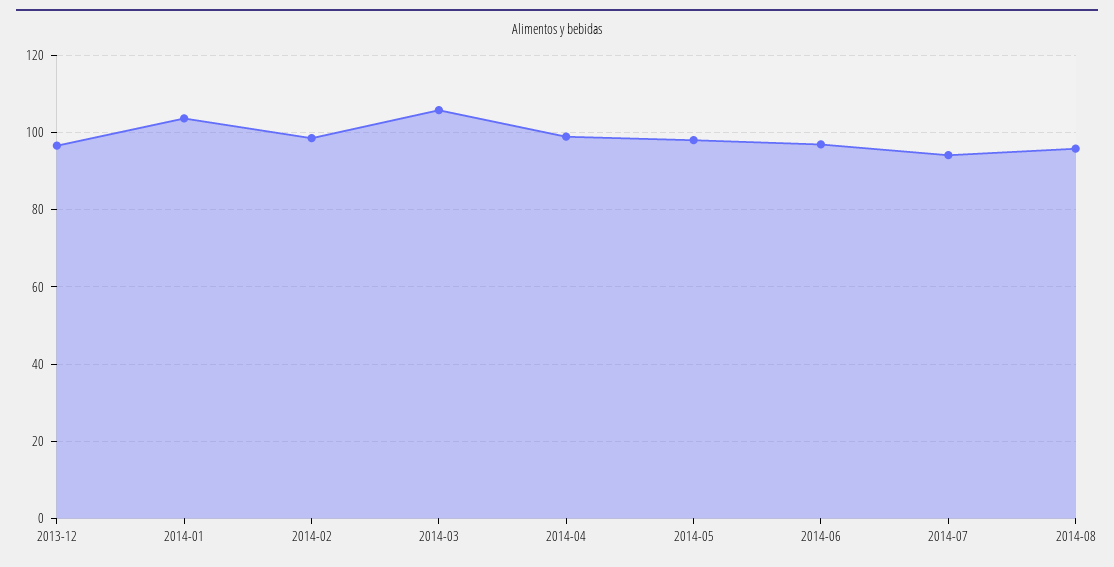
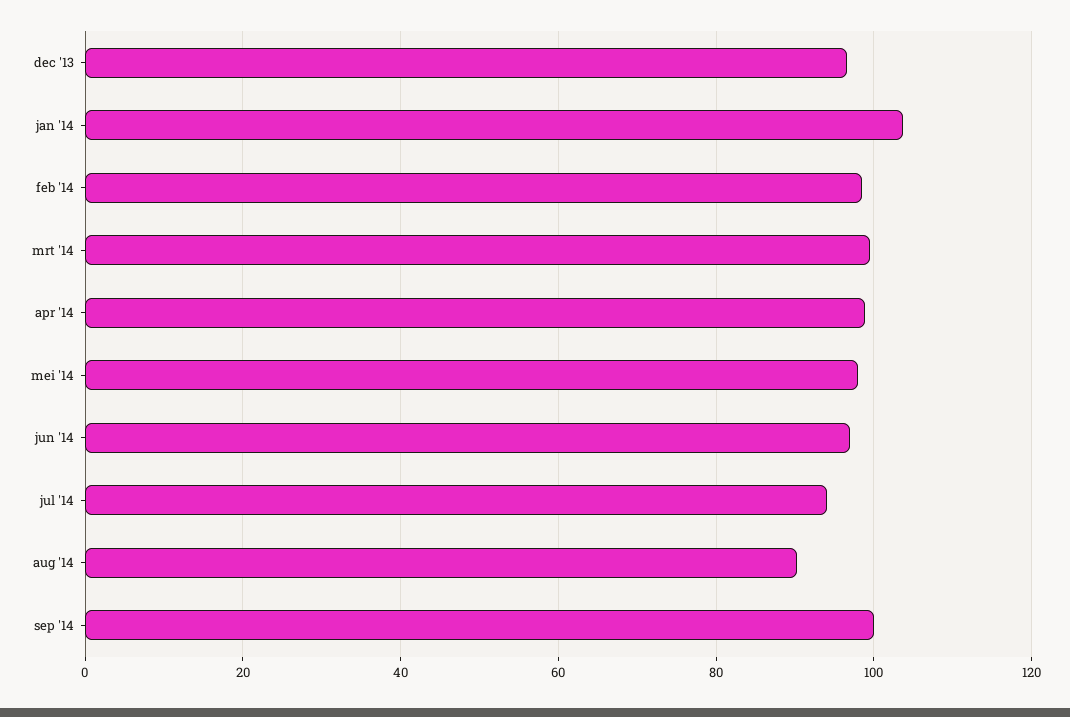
2014-03: 106 -> 100
2014-08: 96 -> 90
sep '14: none -> 100

